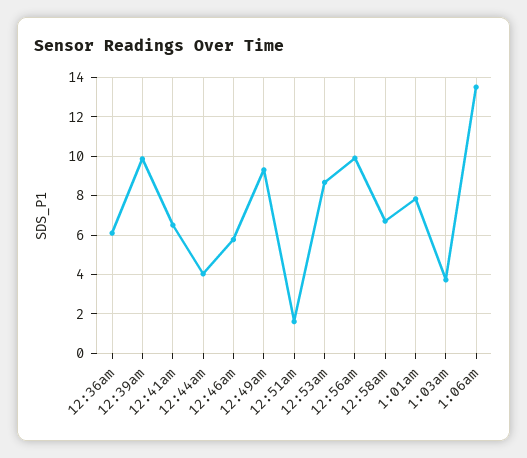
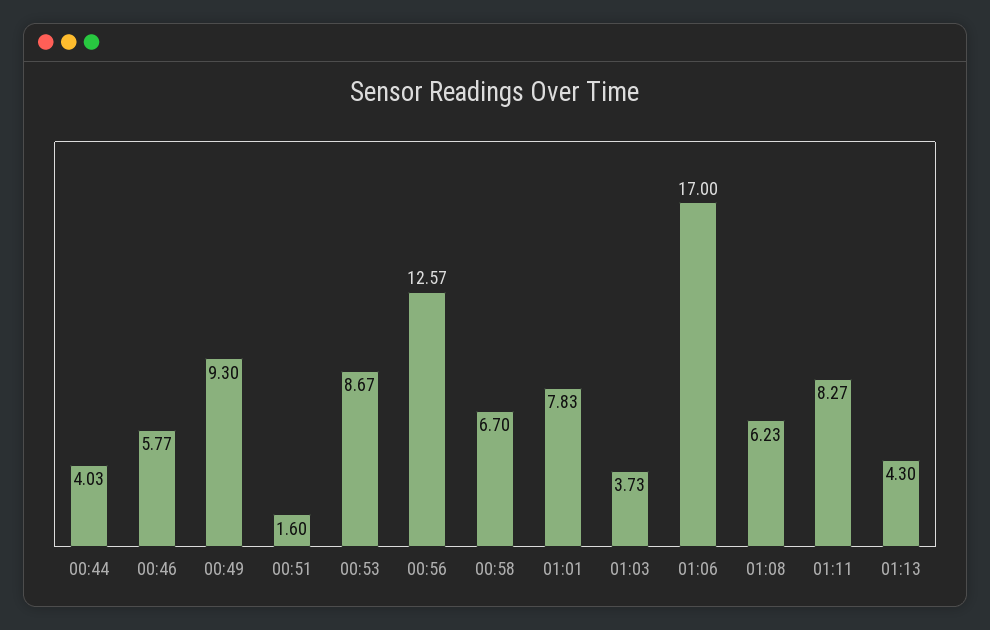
12:36am: 6 -> none
12:39am: 10 -> none
12:41am: 6.5 -> none
12:56am: 10 -> 12.57
1:06am: 13.5 -> 17
01:08: none -> 6.23
01:11: none -> 8.27
01:13: none -> 4.3

